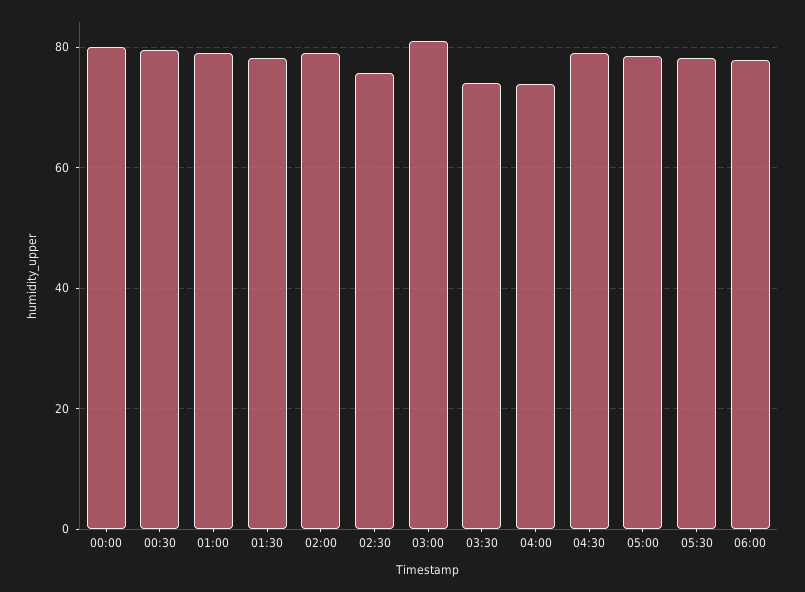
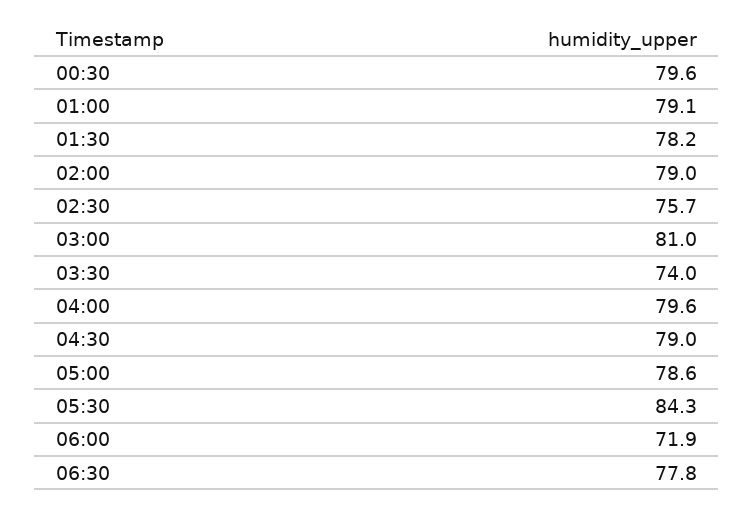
00:00: 80 -> none
04:00: 74 -> 79.6
05:30: 78 -> 84.3
06:00: 78 -> 71.9
06:30: none -> 77.8

